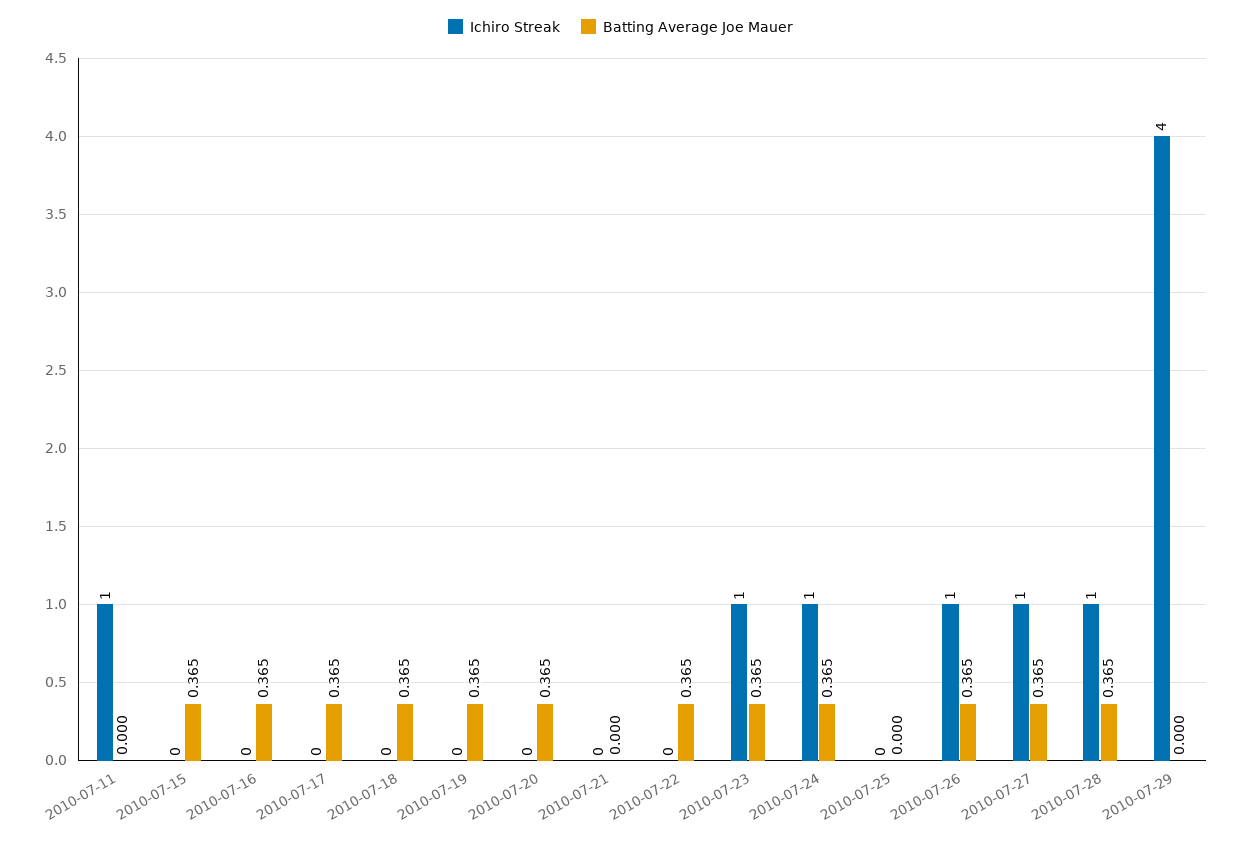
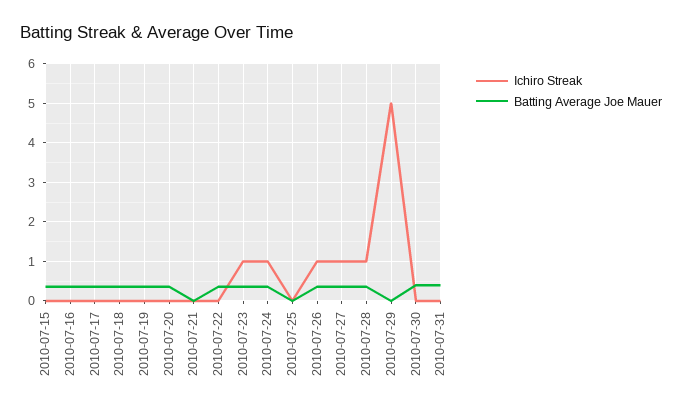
Ichiro Streak, 2010-07-11: 1 -> none
Batting Average Joe Mauer, 2010-07-11: 0 -> none
Ichiro Streak, 2010-07-29: 4 -> 5
Ichiro Streak, 2010-07-30: none -> 0
Batting Average Joe Mauer, 2010-07-30: none -> 0.4
Ichiro Streak, 2010-07-31: none -> 0
Batting Average Joe Mauer, 2010-07-31: none -> 0.4

